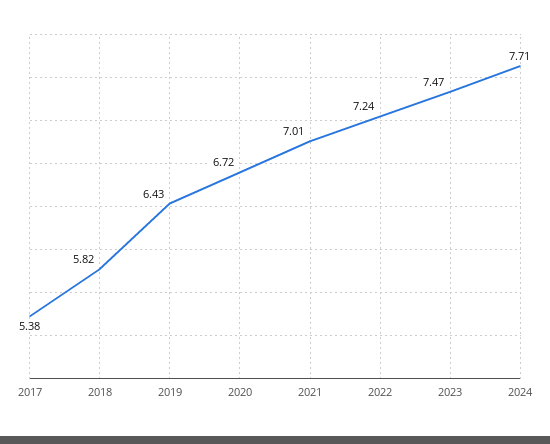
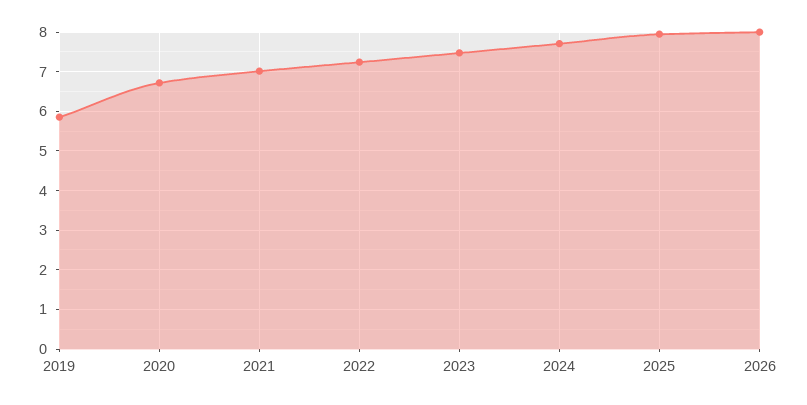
2017: 5.38 -> none
2018: 5.82 -> none
2019: 6.43 -> 5.8
2025: none -> 8
2026: none -> 8

